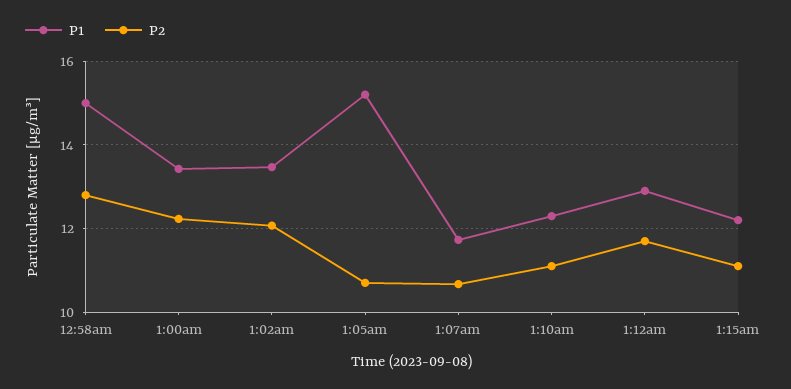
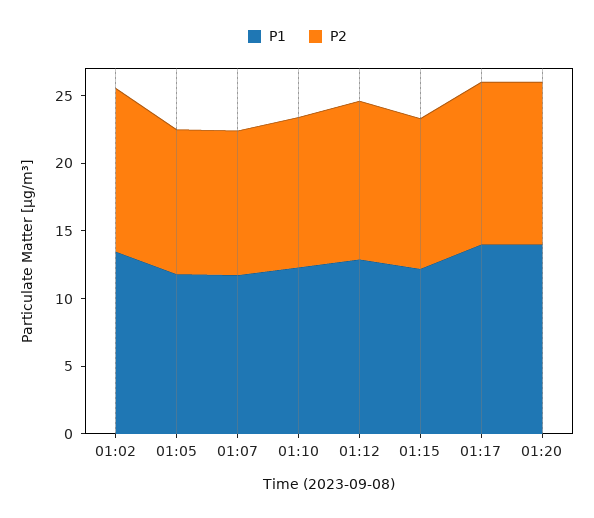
P1, 12:58am: 15 -> none
P2, 12:58am: 12.8 -> none
P1, 1:00am: 13.4 -> none
P2, 1:00am: 12.2 -> none
P1, 1:05am: 15.2 -> 12
P1, 01:17: none -> 14
P2, 01:17: none -> 12
P1, 01:20: none -> 14
P2, 01:20: none -> 12

